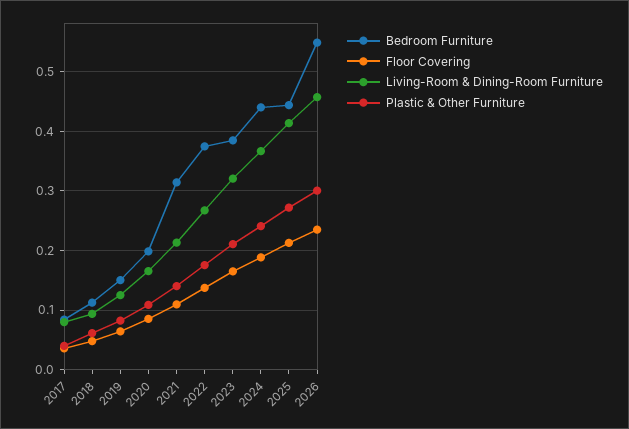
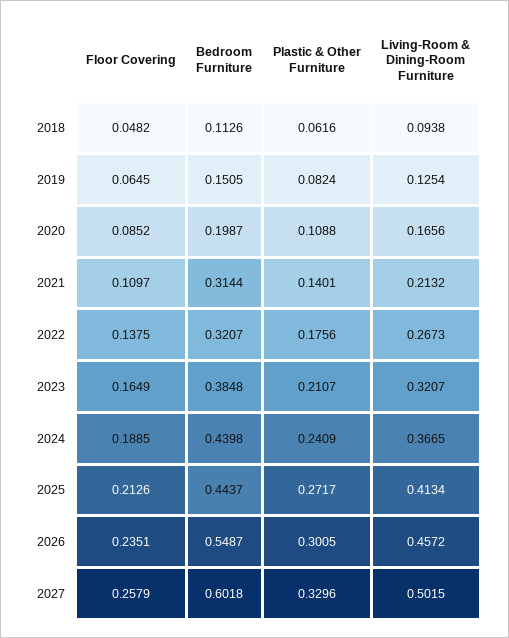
Bedroom Furniture, 2017: 0.08 -> none
Floor Covering, 2017: 0.04 -> none
Living-Room & Dining-Room Furniture, 2017: 0.08 -> none
Plastic & Other Furniture, 2017: 0.04 -> none
Bedroom Furniture, 2022: 0.38 -> 0.3207
Floor Covering, 2027: none -> 0.2579
Bedroom Furniture, 2027: none -> 0.6018
Plastic & Other Furniture, 2027: none -> 0.3296
Living-Room & Dining-Room Furniture, 2027: none -> 0.5015

